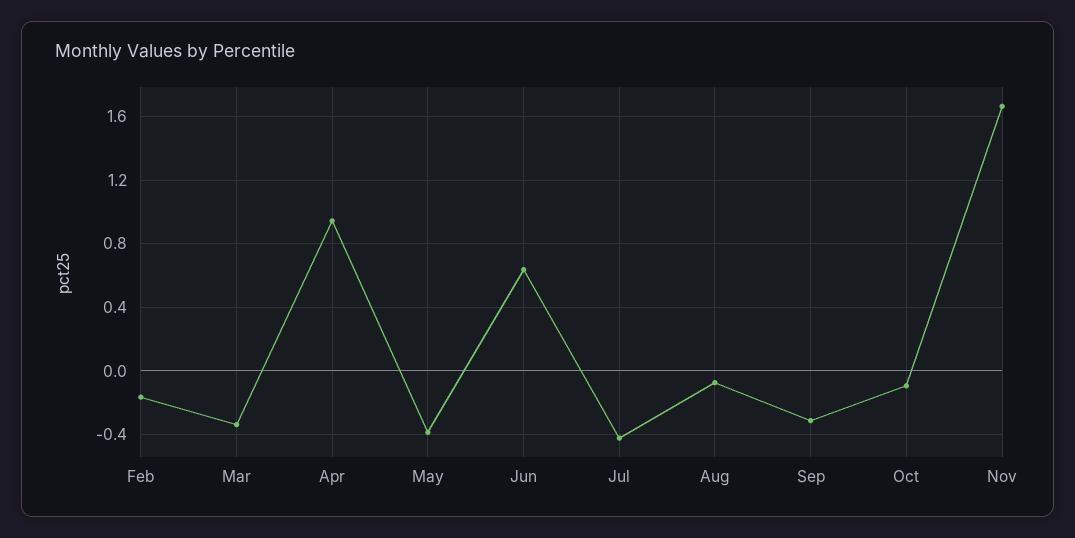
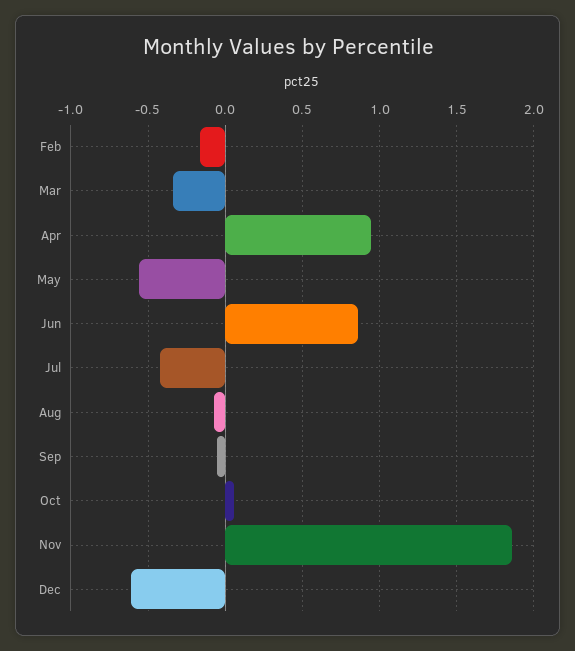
May: -0.4 -> -0.55
Jun: 0.65 -> 0.85
Sep: -0.3 -> -0.05
Oct: -0.1 -> 0.05
Nov: 1.65 -> 1.85
Dec: none -> -0.6

